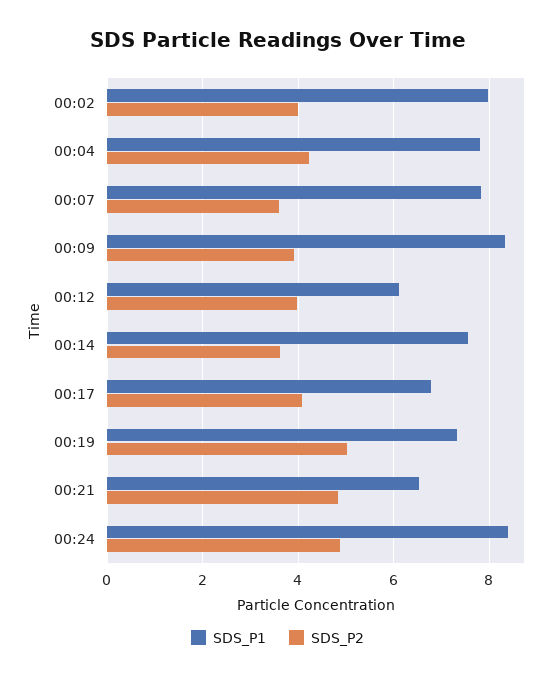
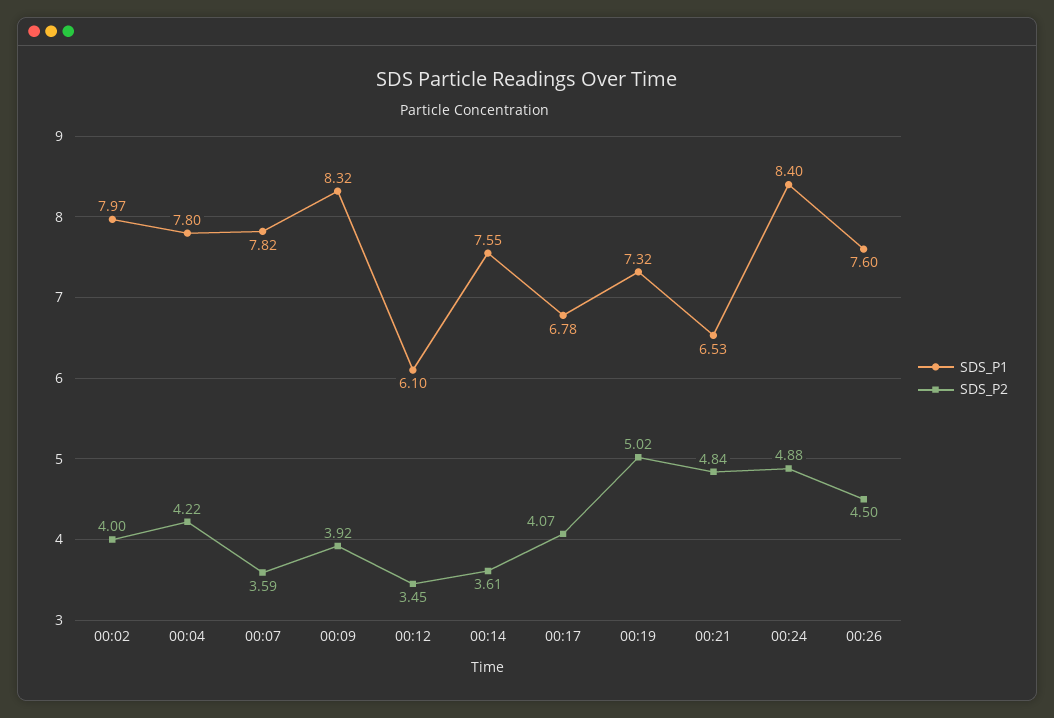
SDS_P2, 00:12: 4 -> 3.45
SDS_P1, 00:26: none -> 7.6
SDS_P2, 00:26: none -> 4.5

